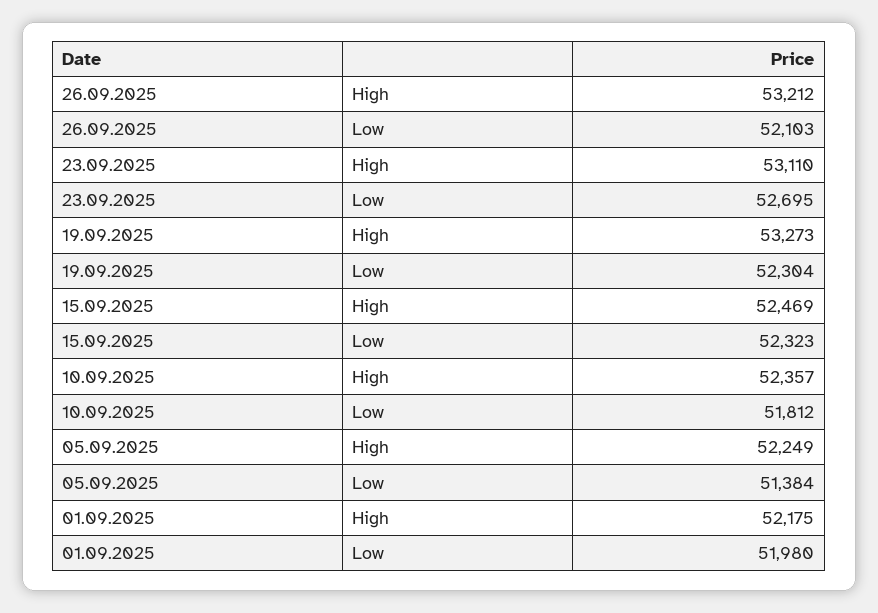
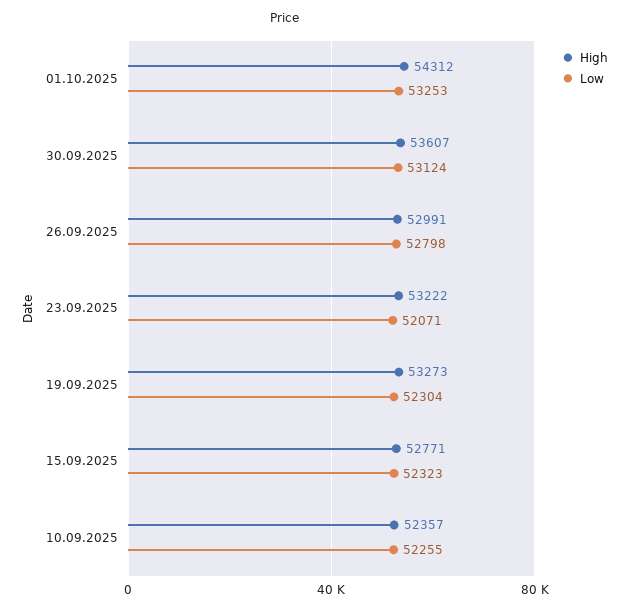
High, 26.09.2025: 53212 -> 52991
Low, 26.09.2025: 52103 -> 52798
High, 23.09.2025: 53110 -> 53222
Low, 23.09.2025: 52695 -> 52071
High, 15.09.2025: 52469 -> 52771
Low, 10.09.2025: 51812 -> 52255
High, 05.09.2025: 52249 -> none
Low, 05.09.2025: 51384 -> none
High, 01.09.2025: 52175 -> none
Low, 01.09.2025: 51980 -> none
High, 01.10.2025: none -> 54312
Low, 01.10.2025: none -> 53253
High, 30.09.2025: none -> 53607
Low, 30.09.2025: none -> 53124

